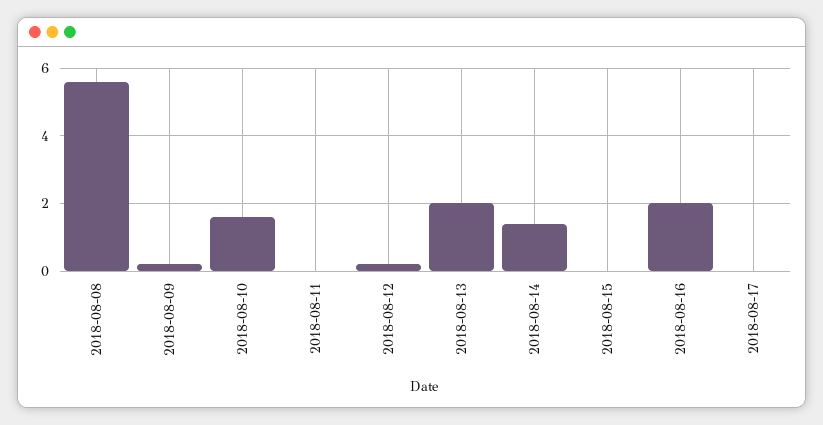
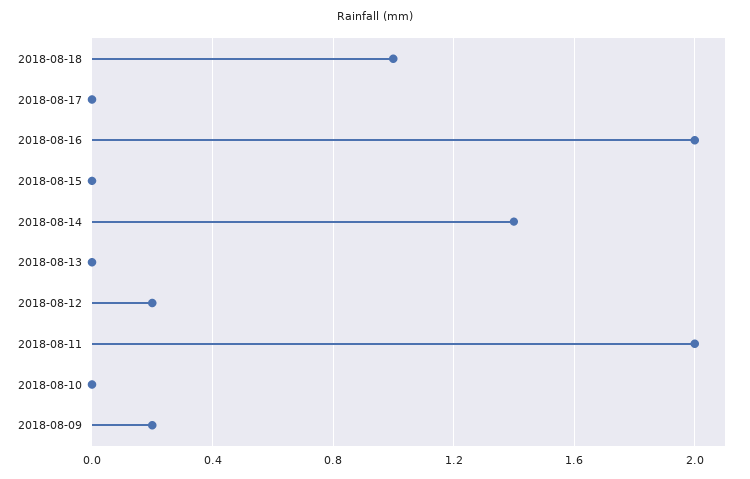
2018-08-08: 5.5 -> none
2018-08-10: 1.5 -> 0
2018-08-11: 0 -> 2
2018-08-13: 2 -> 0
2018-08-18: none -> 1

